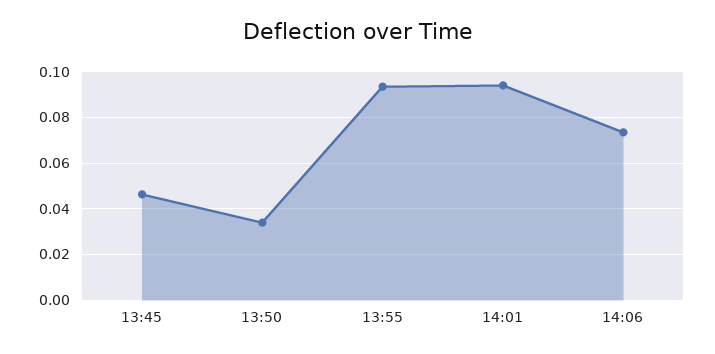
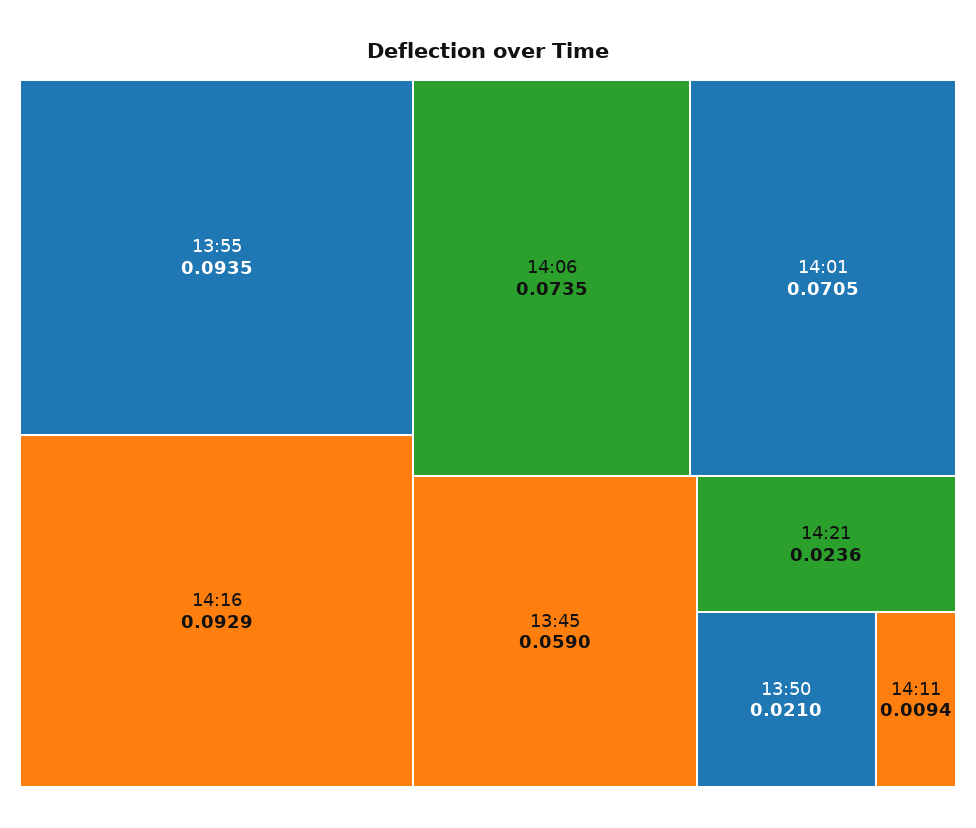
13:45: 0.045 -> 0.059
13:50: 0.035 -> 0.021
14:01: 0.095 -> 0.0705
14:16: none -> 0.0929
14:21: none -> 0.0236
14:11: none -> 0.0094

